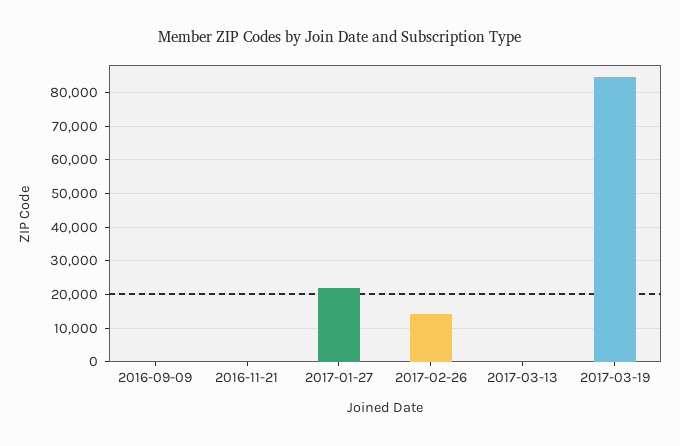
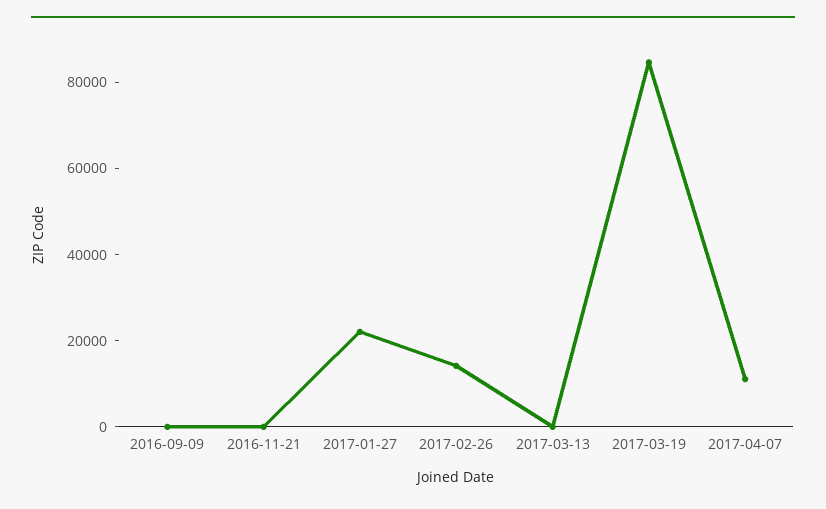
2017-04-07: none -> 10000

